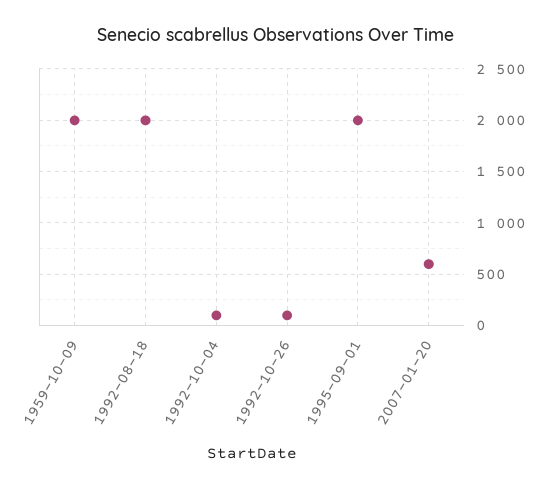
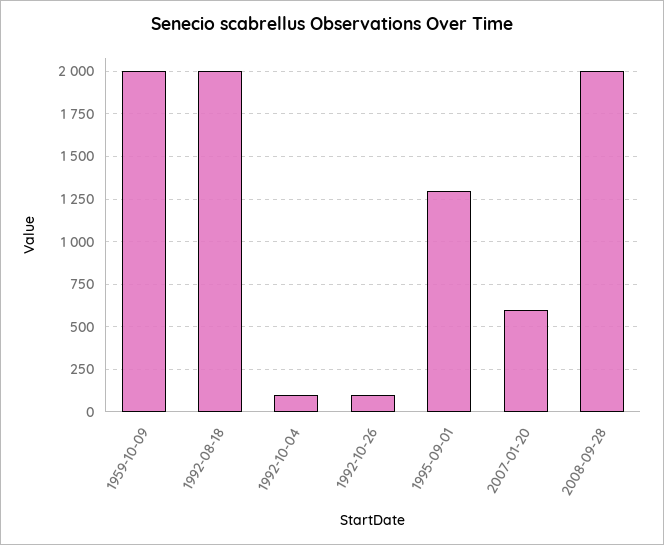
1995-09-01: 2000 -> 1300
2008-09-28: none -> 2000

